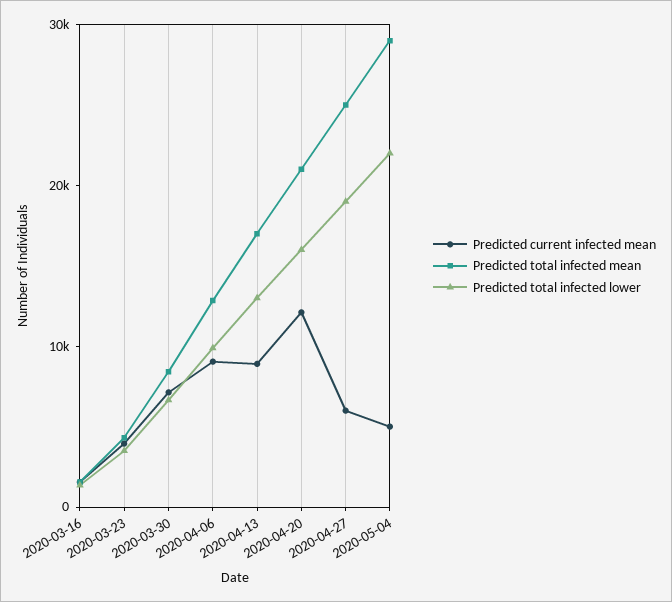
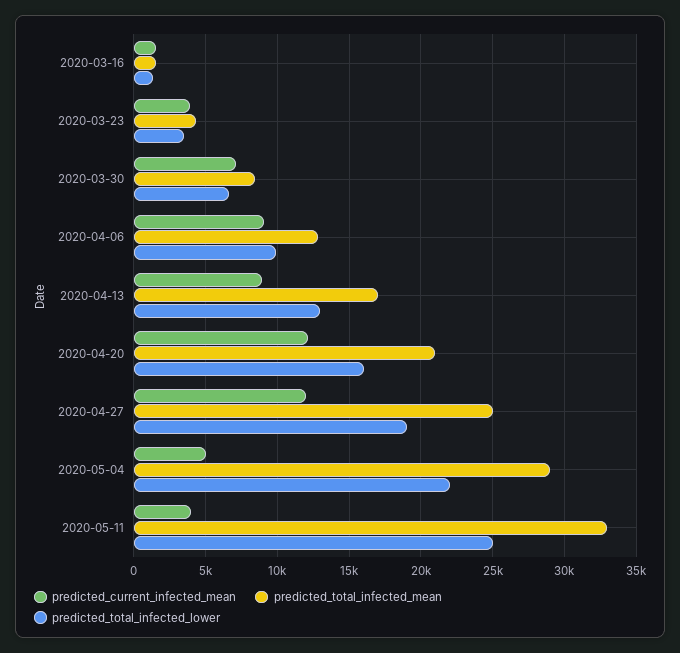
Predicted current infected mean, 2020-04-27: 6000 -> 12000
Predicted current infected mean, 2020-05-11: none -> 4000
Predicted total infected mean, 2020-05-11: none -> 33000
Predicted total infected lower, 2020-05-11: none -> 25000

